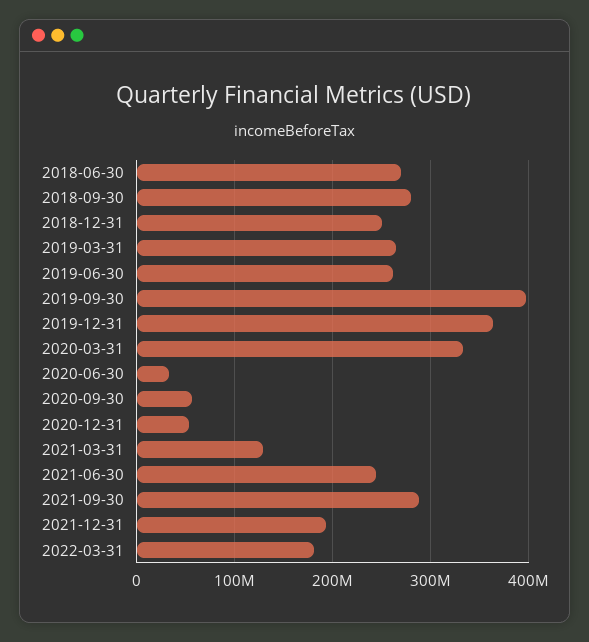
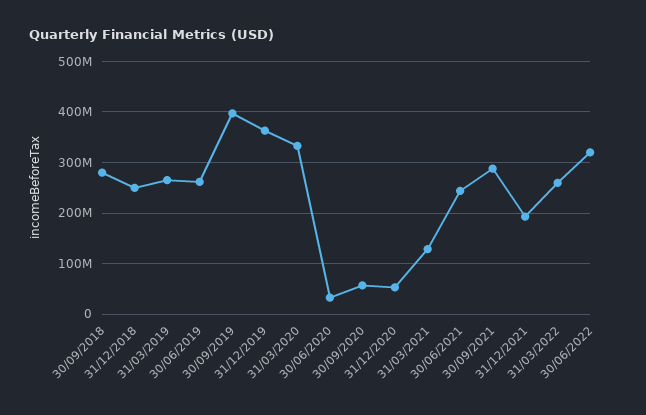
2018-06-30: 270000000 -> none
2022-03-31: 180000000 -> 260000000
30/06/2022: none -> 320000000

